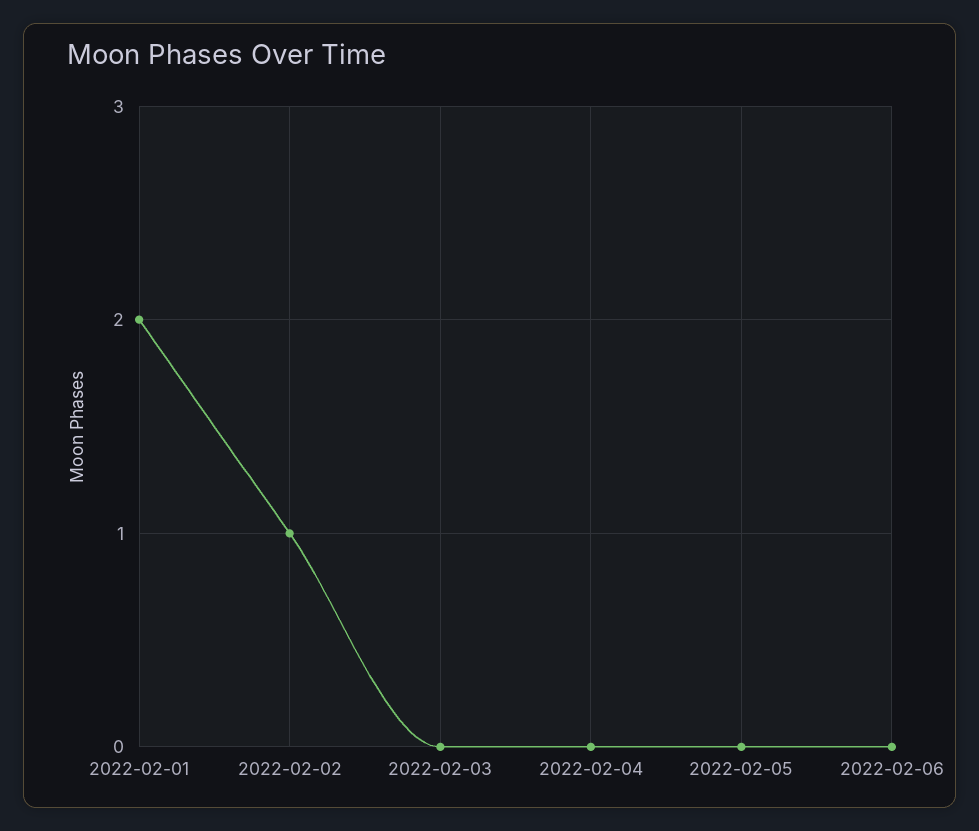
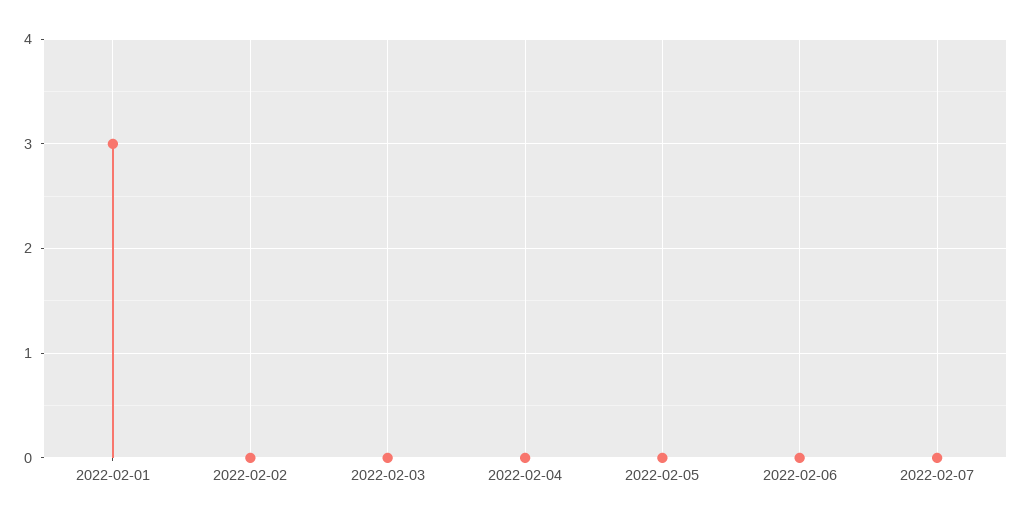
2022-02-01: 2 -> 3
2022-02-02: 1 -> 0
2022-02-07: none -> 0

